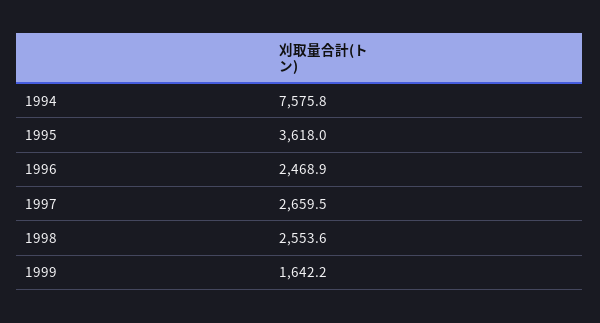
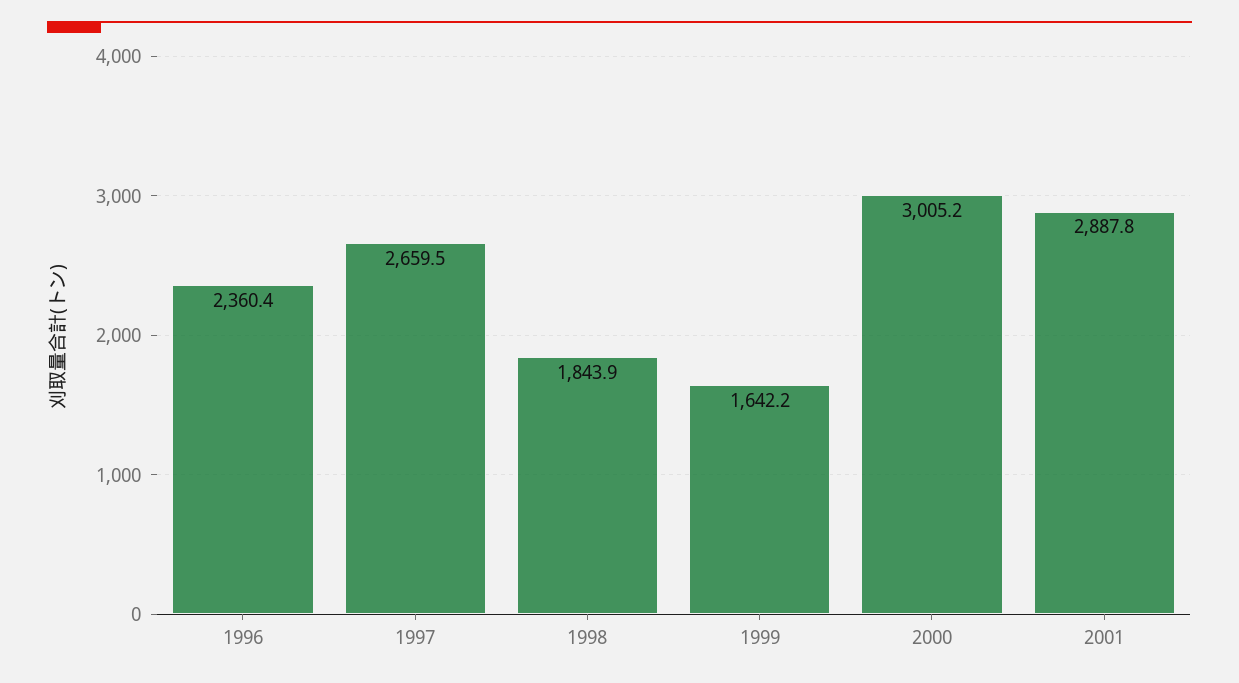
1994: 7575.8 -> none
1995: 3618 -> none
1996: 2468.9 -> 2360.4
1998: 2553.6 -> 1843.9
2000: none -> 3005.2
2001: none -> 2887.8

